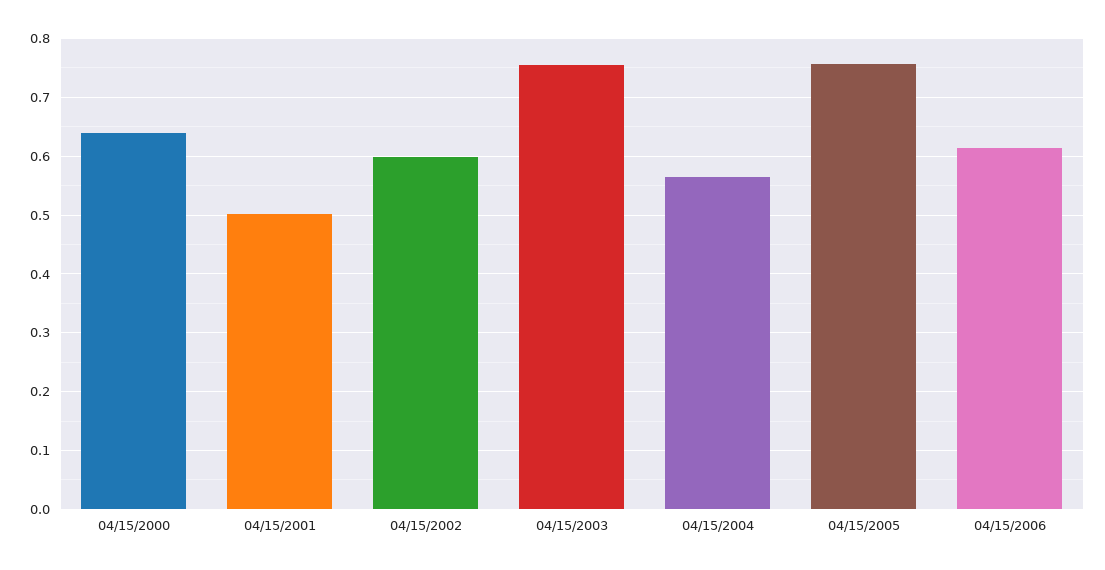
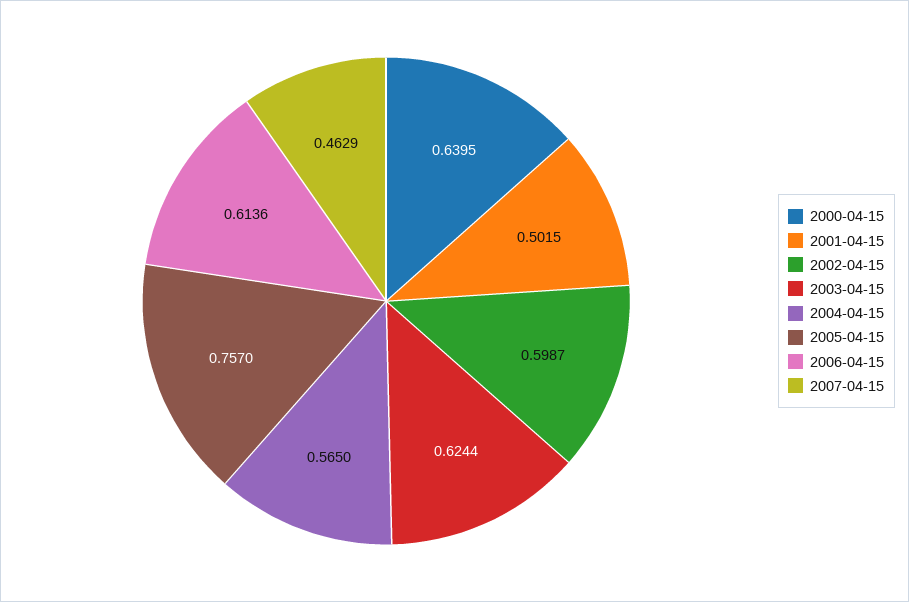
04/15/2003: 0.76 -> 0.6244
2007-04-15: none -> 0.4629

